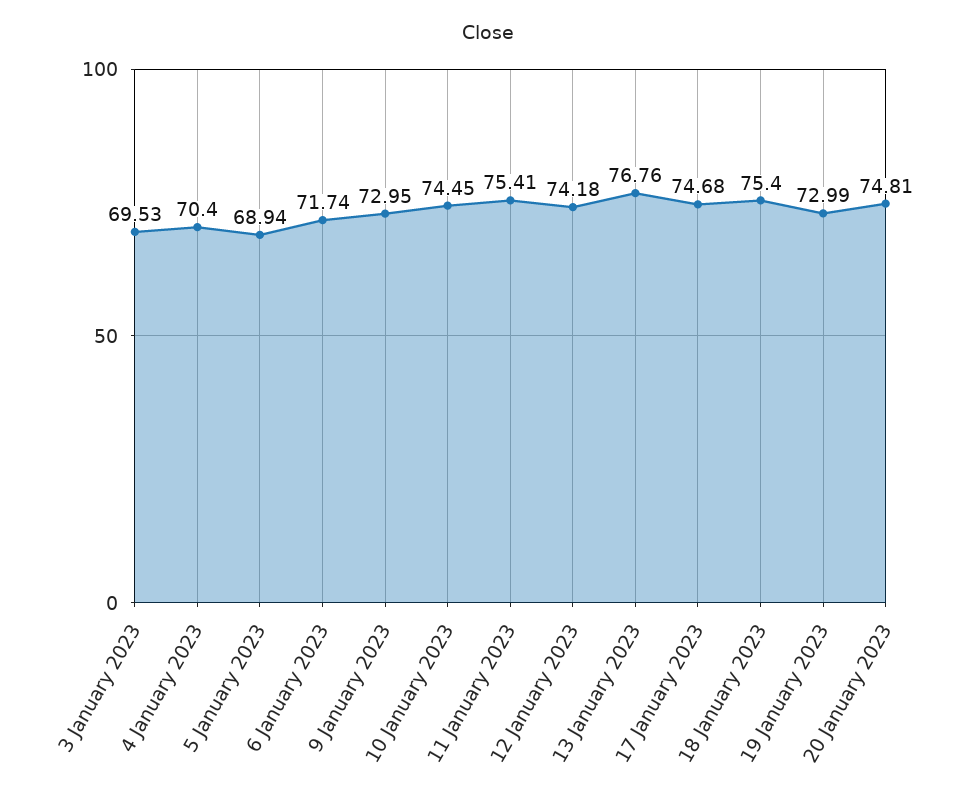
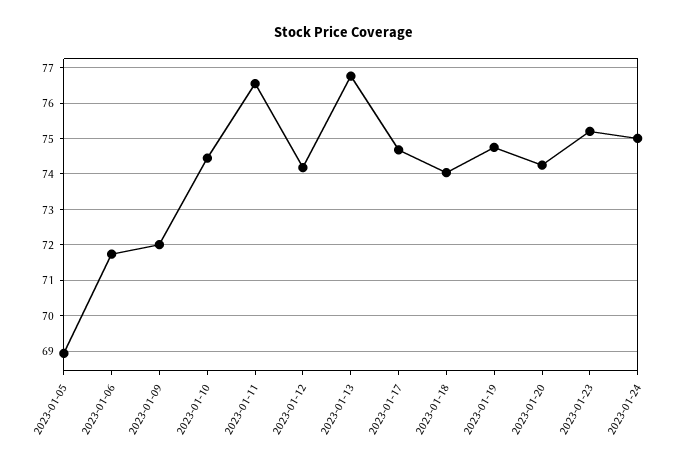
3 January 2023: 69.53 -> none
4 January 2023: 70.4 -> none
9 January 2023: 72.95 -> 72
11 January 2023: 75.41 -> 76.6
18 January 2023: 75.4 -> 74
19 January 2023: 72.99 -> 74.8
20 January 2023: 74.81 -> 74.2
2023-01-23: none -> 75.2
2023-01-24: none -> 75

